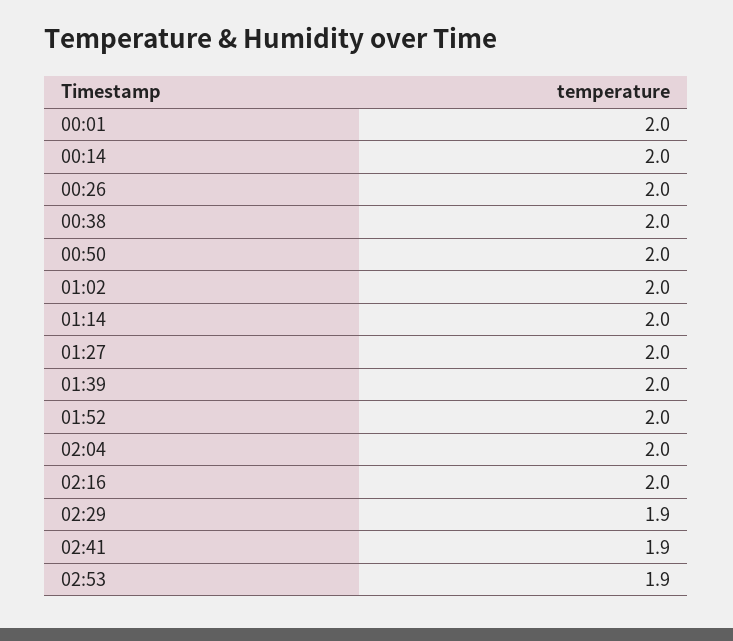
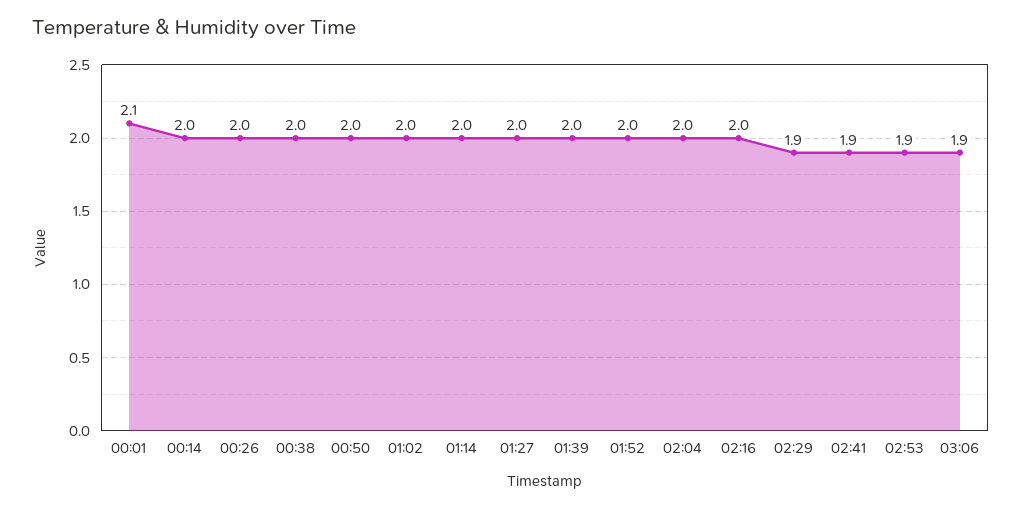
00:01: 2 -> 2.1
03:06: none -> 1.9

